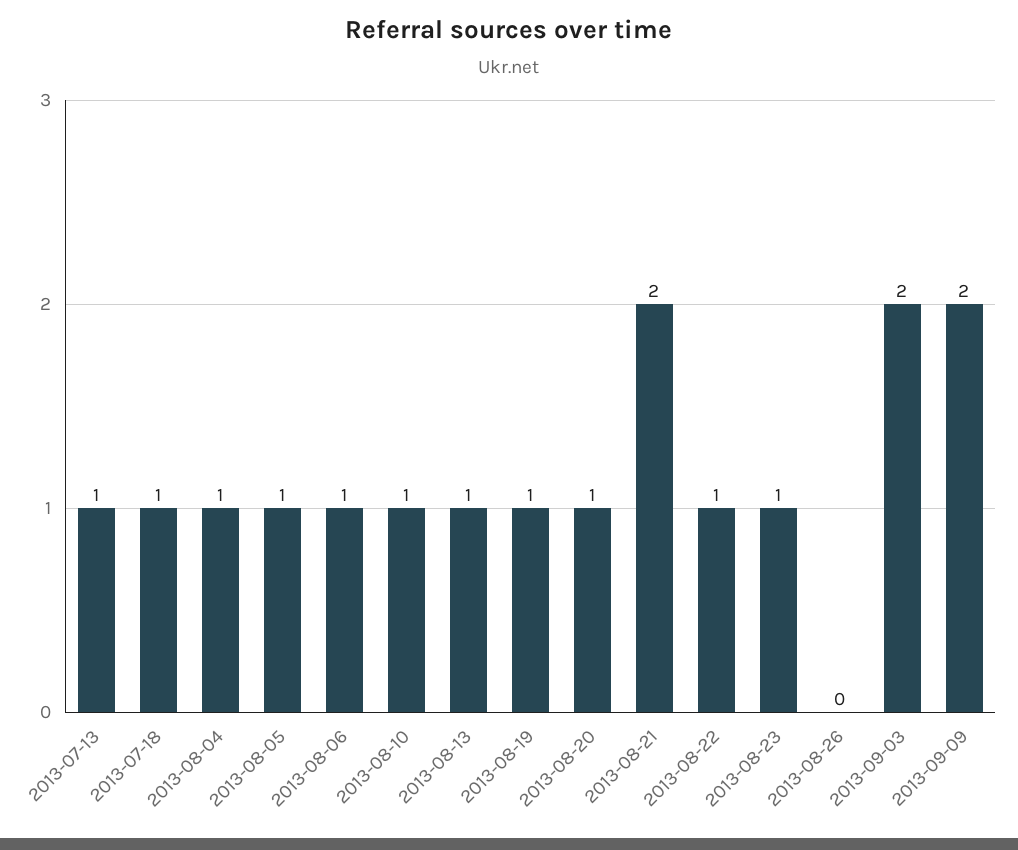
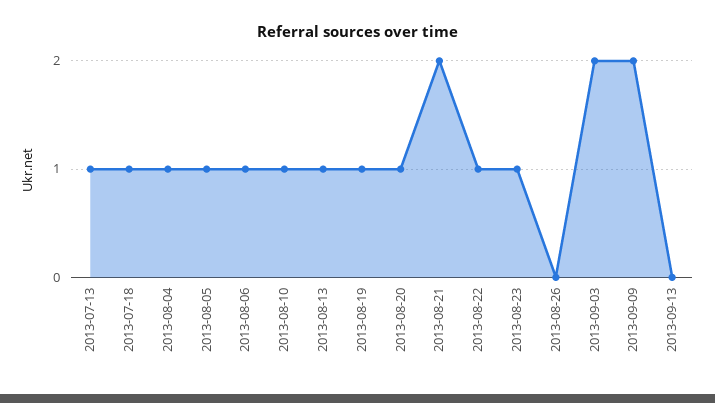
2013-09-13: none -> 0

